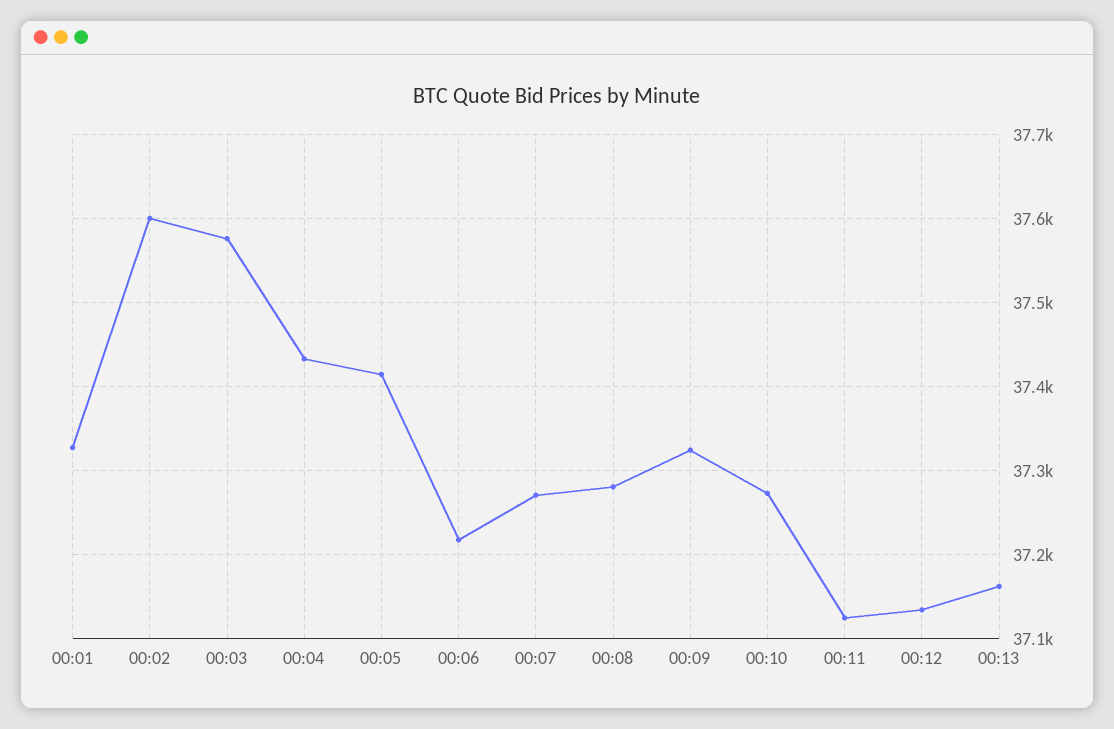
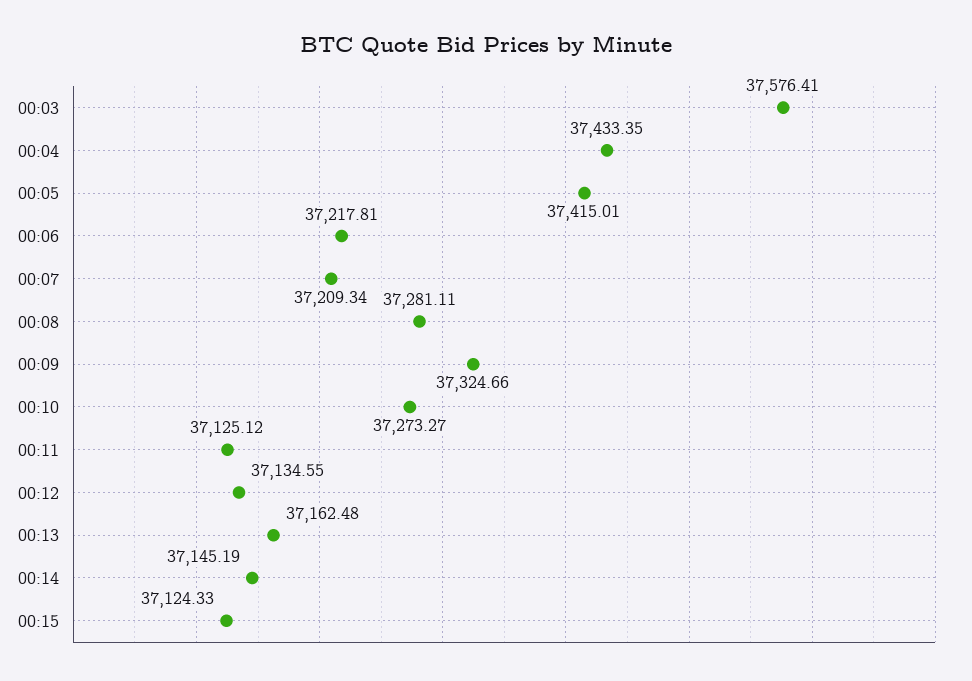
00:01: 37330 -> none
00:02: 37600 -> none
00:07: 37270 -> 37209.34
00:14: none -> 37145.19
00:15: none -> 37124.33

